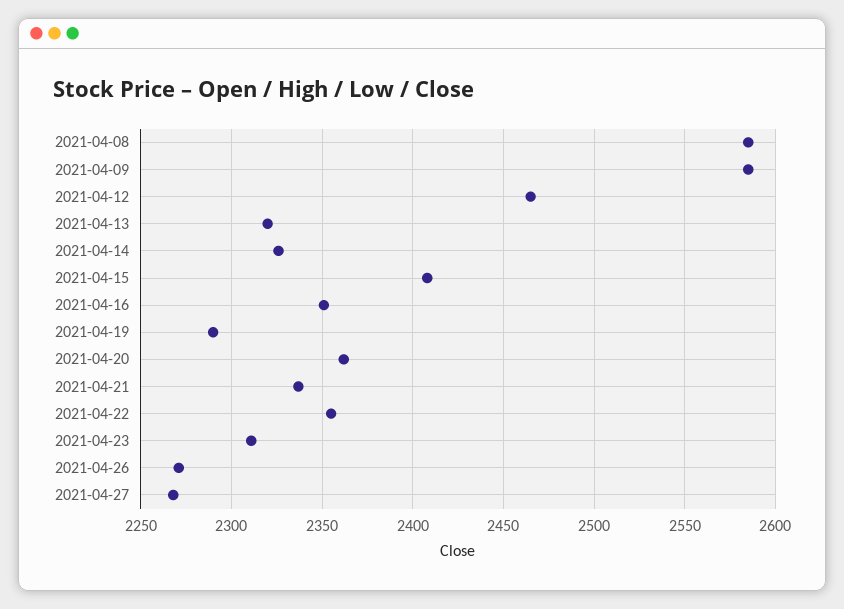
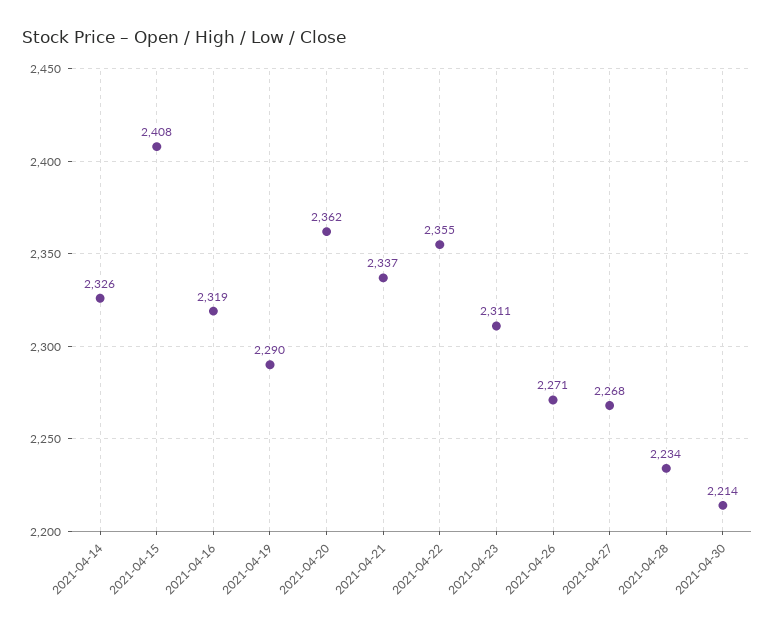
2021-04-08: 2585 -> none
2021-04-09: 2585 -> none
2021-04-12: 2465 -> none
2021-04-13: 2320 -> none
2021-04-16: 2350 -> 2319
2021-04-28: none -> 2234
2021-04-30: none -> 2214

